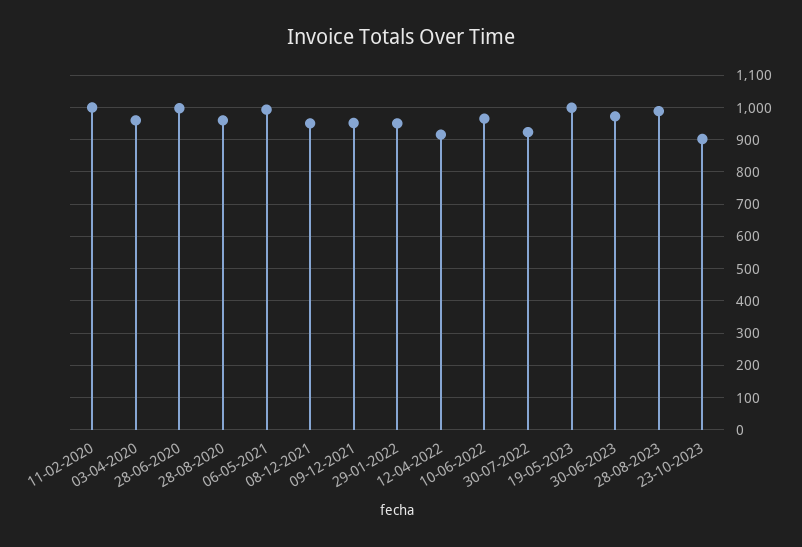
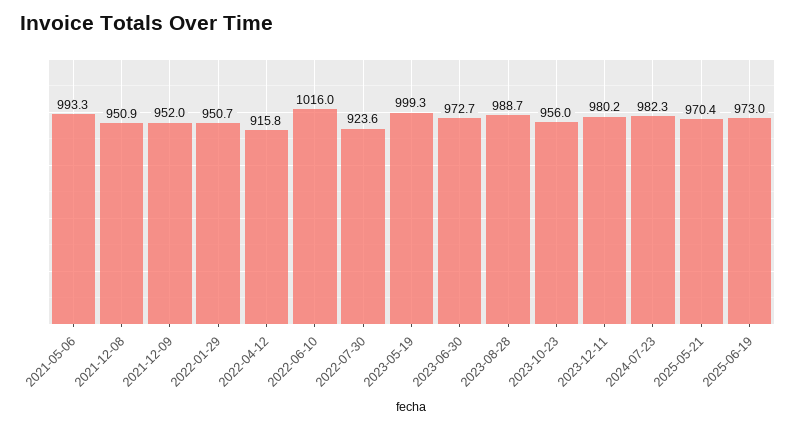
11-02-2020: 1000 -> none
03-04-2020: 960 -> none
28-06-2020: 1000 -> none
28-08-2020: 960 -> none
10-06-2022: 960 -> 1016
23-10-2023: 900 -> 956
2023-12-11: none -> 980.2
2024-07-23: none -> 982.3
2025-05-21: none -> 970.4
2025-06-19: none -> 973

